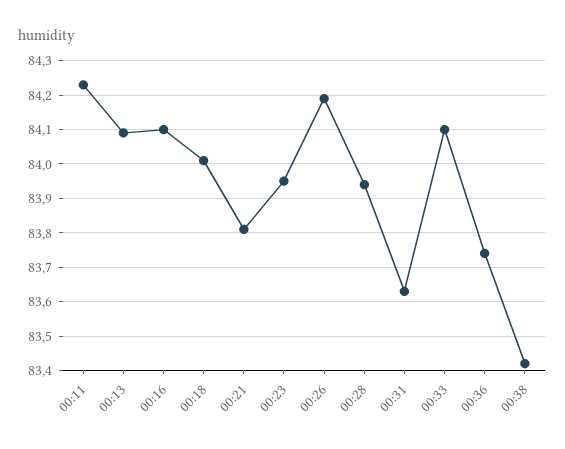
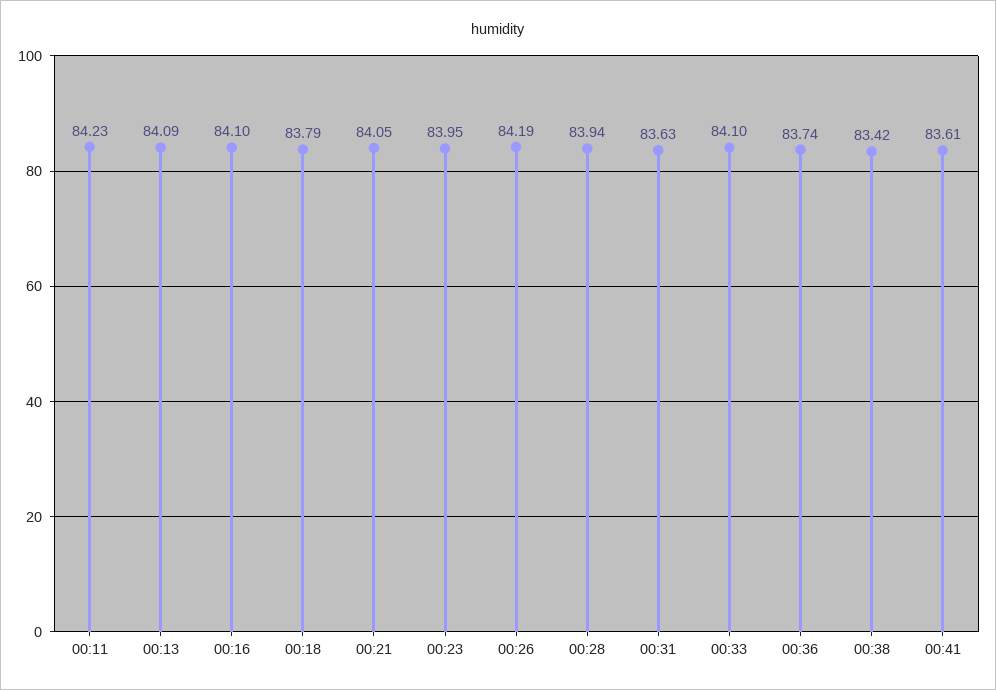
00:18: 84 -> 83.79
00:21: 83.8 -> 84.05
00:41: none -> 83.61

